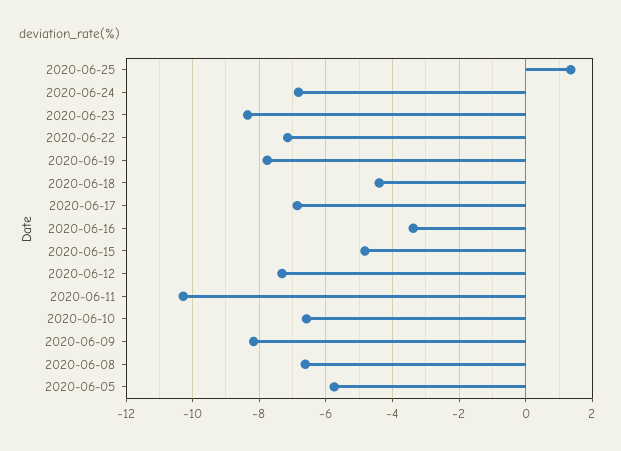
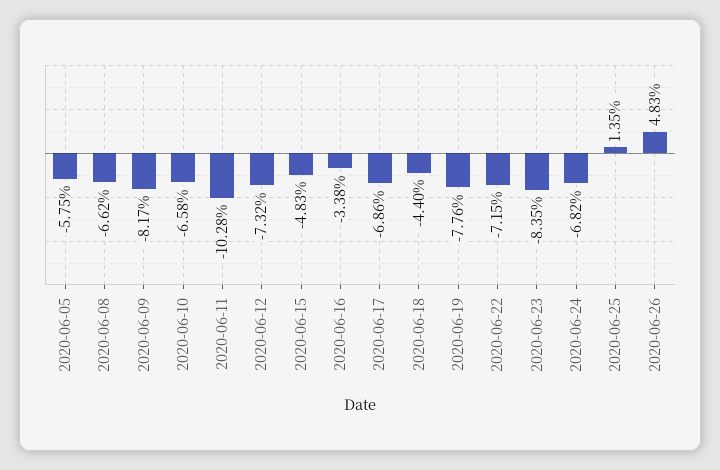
2020-06-26: none -> 4.83

